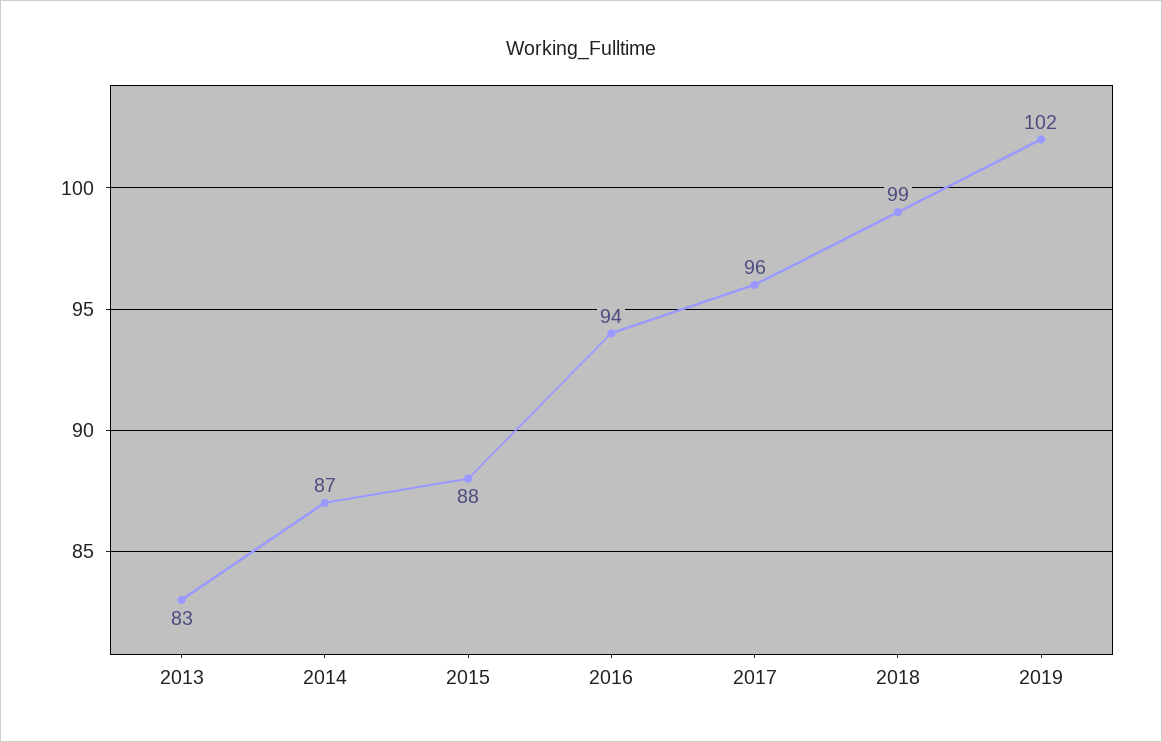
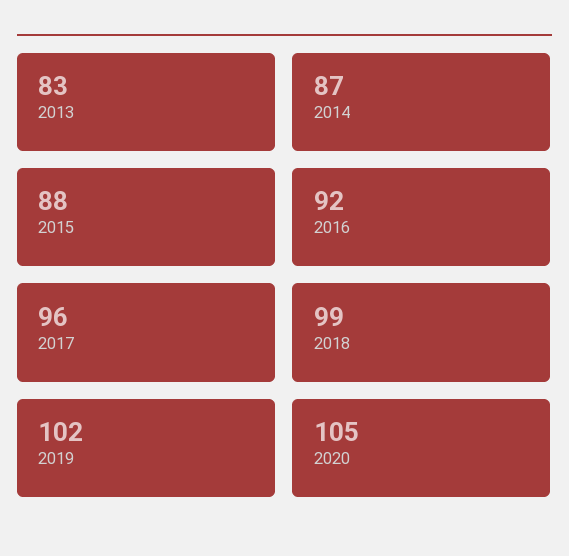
2016: 94 -> 92
2020: none -> 105

